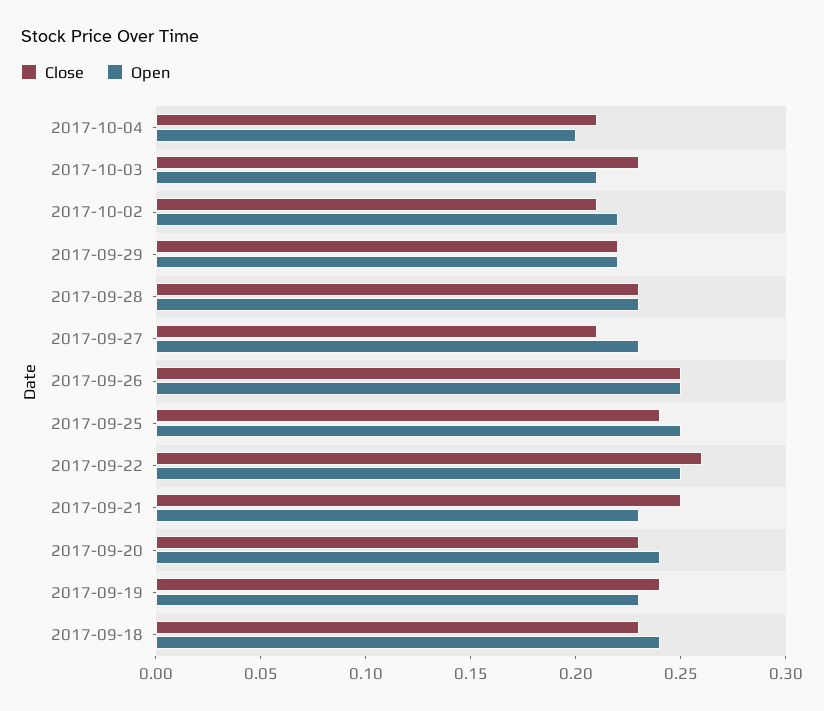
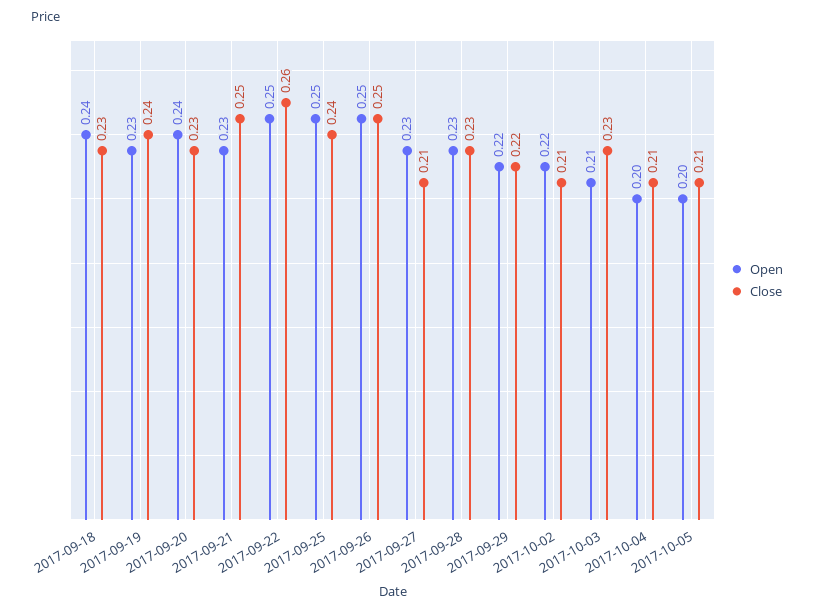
Open, 2017-10-05: none -> 0.2
Close, 2017-10-05: none -> 0.21

